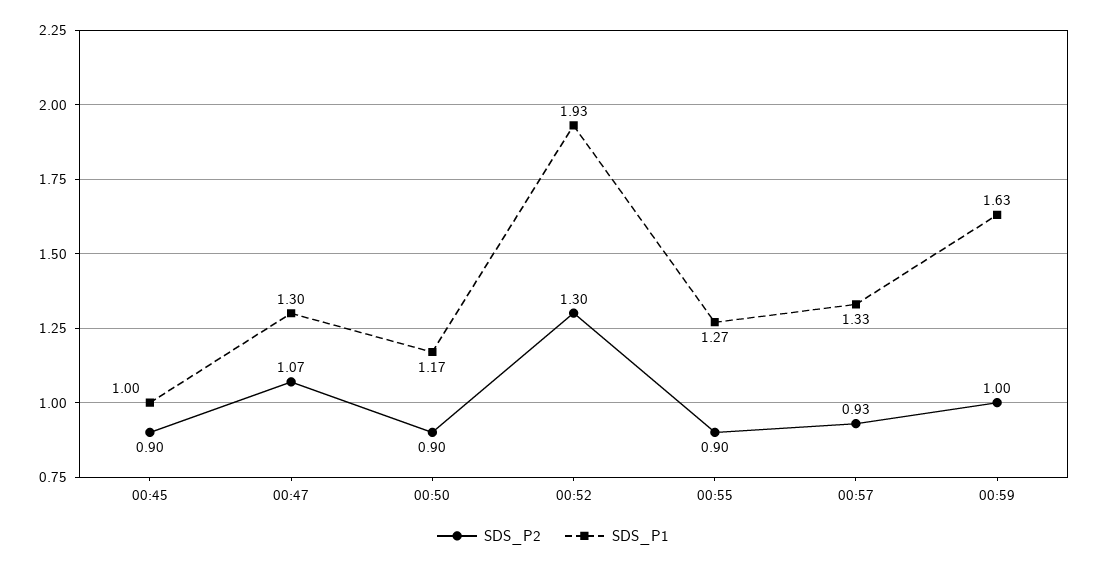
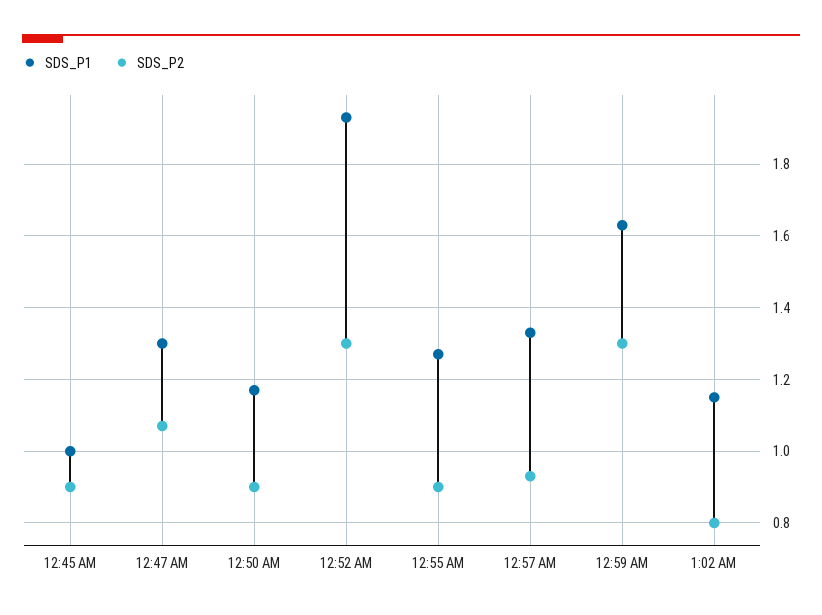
SDS_P2, 00:59: 1 -> 1.3
SDS_P1, 1:02 AM: none -> 1.15
SDS_P2, 1:02 AM: none -> 0.8

